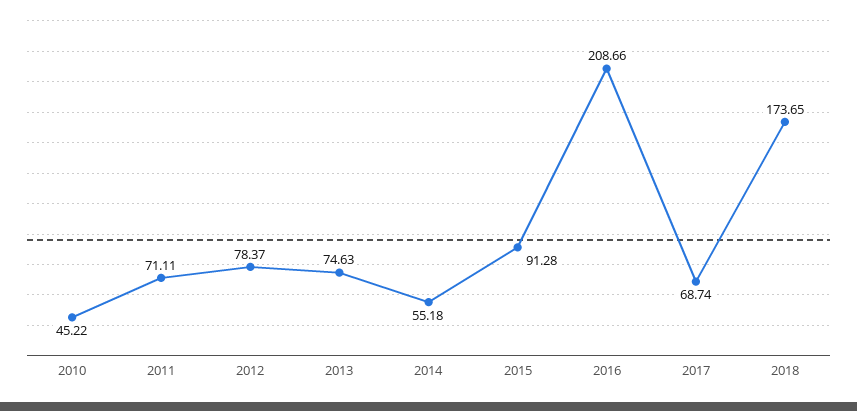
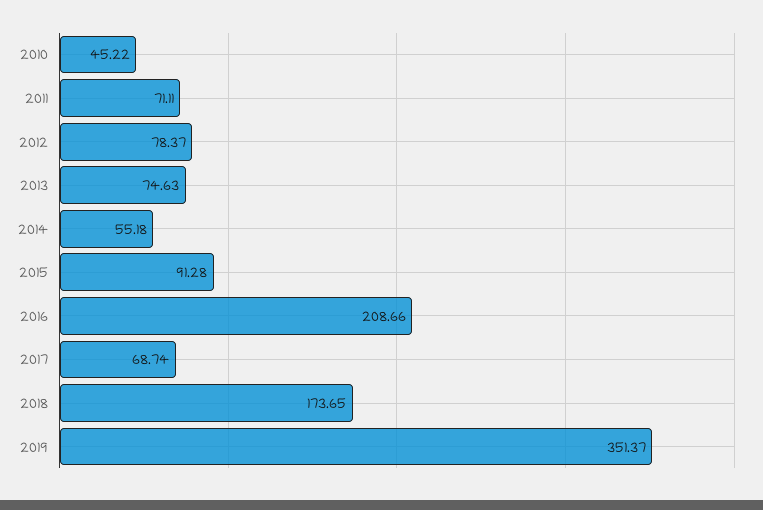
2019: none -> 351.37

